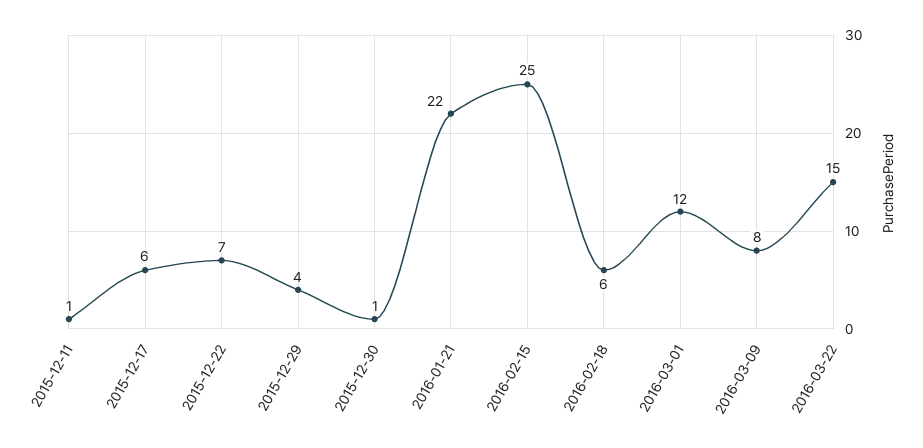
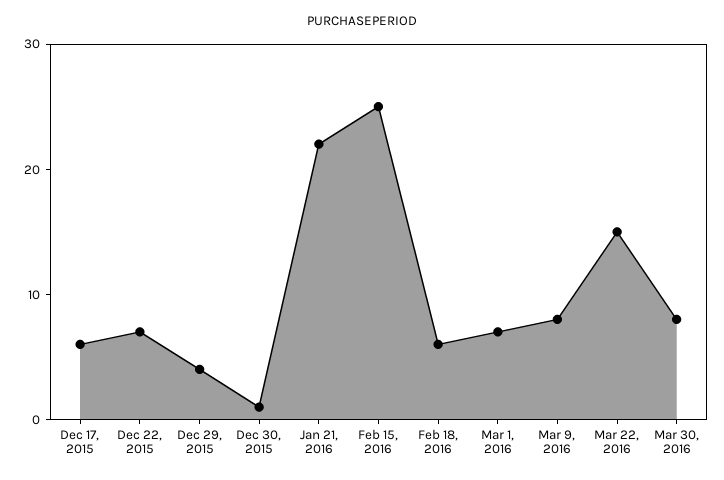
2015-12-11: 1 -> none
2016-03-01: 12 -> 7
Mar 30, 2016: none -> 8

